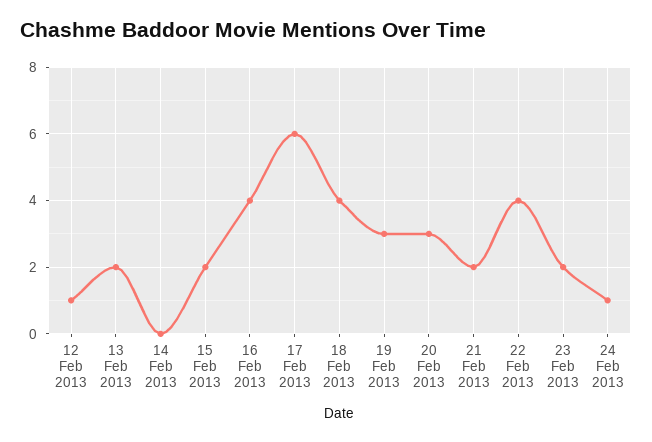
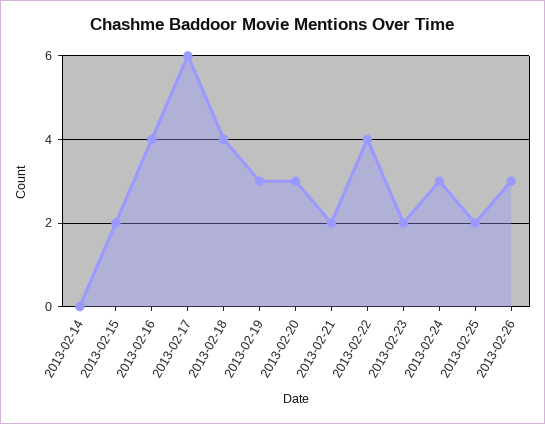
12 Feb 2013: 1 -> none
13 Feb 2013: 2 -> none
24 Feb 2013: 1 -> 3
2013-02-25: none -> 2
2013-02-26: none -> 3

